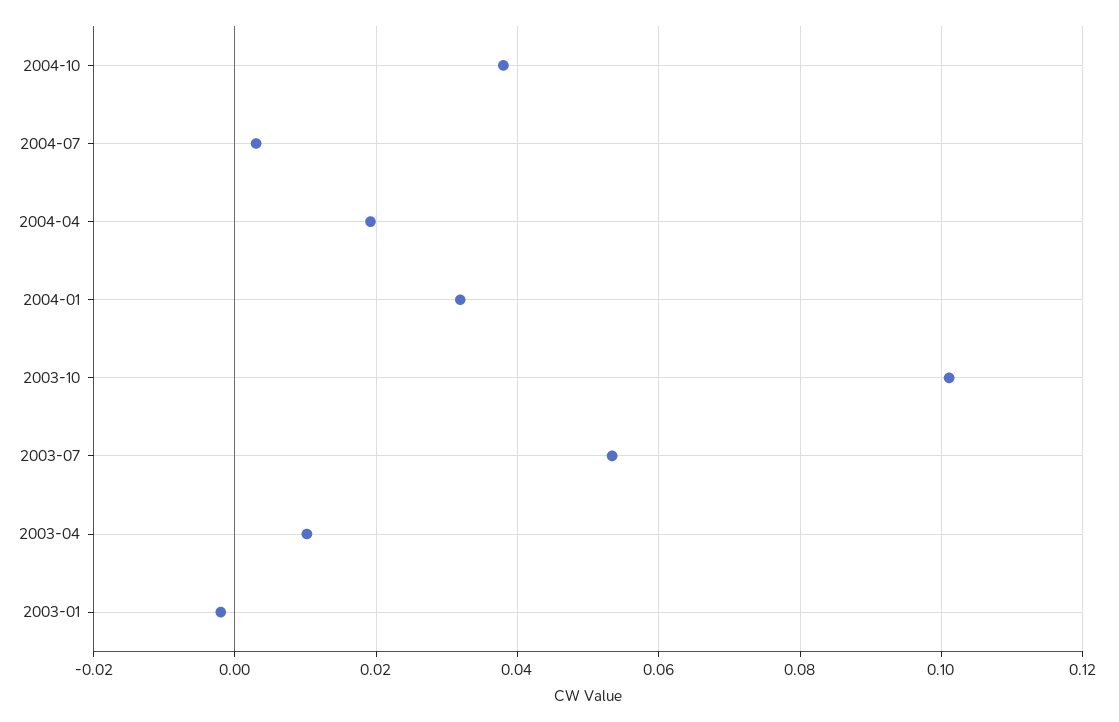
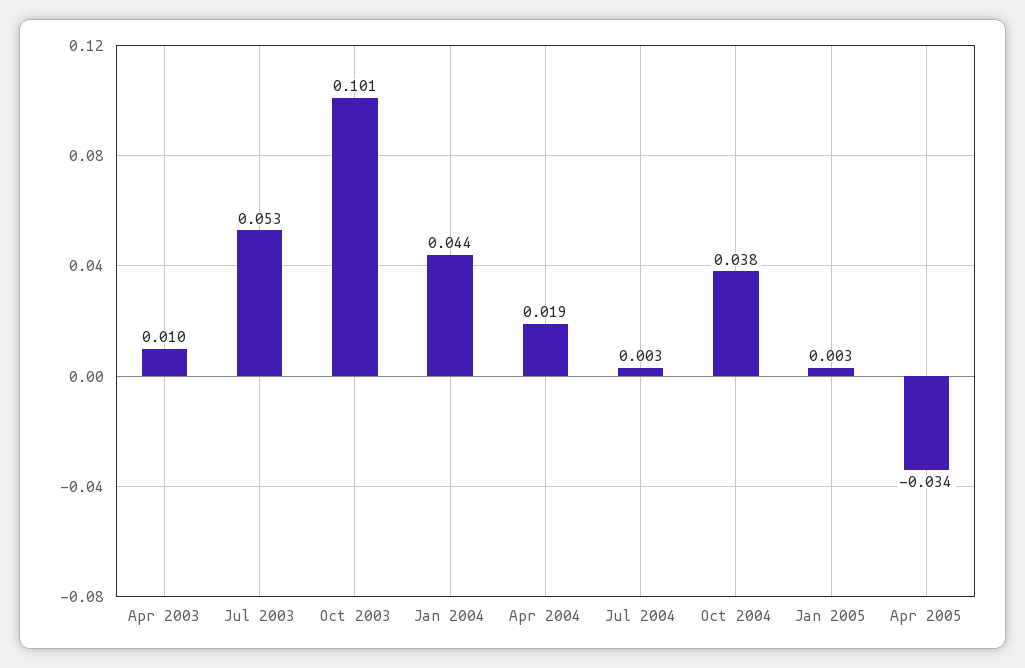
2004-01: 0.032 -> 0.044
2003-01: -0.002 -> none
Jan 2005: none -> 0.003
Apr 2005: none -> -0.034

